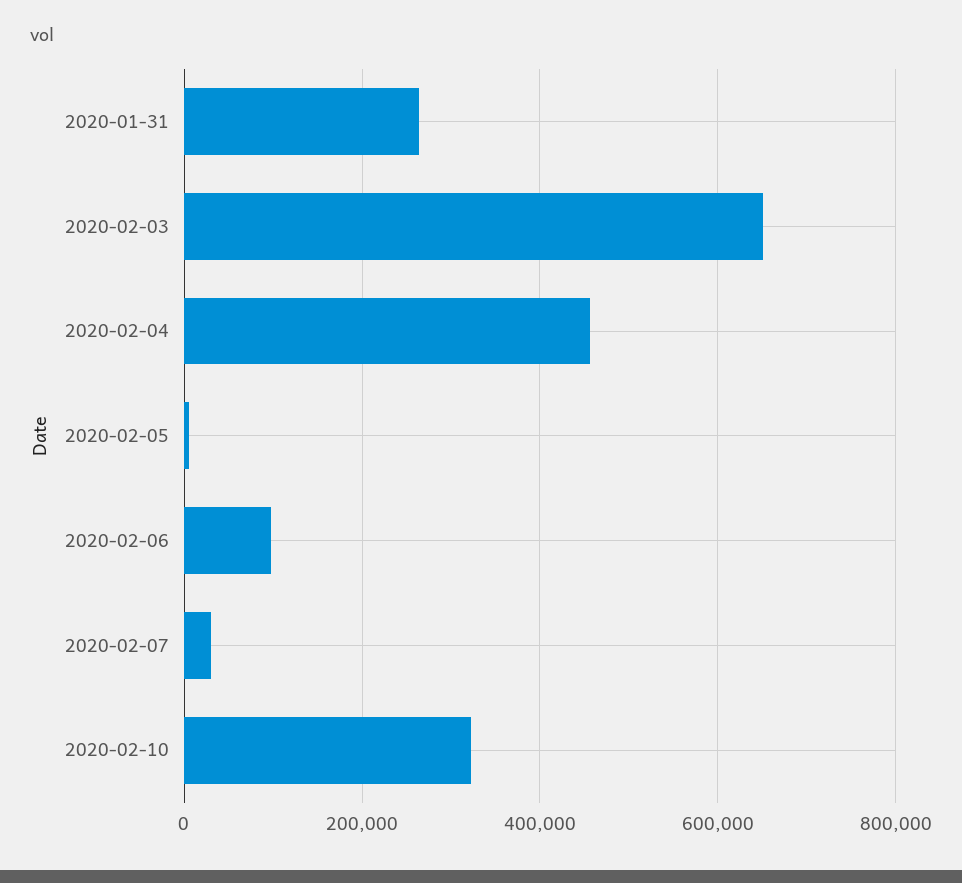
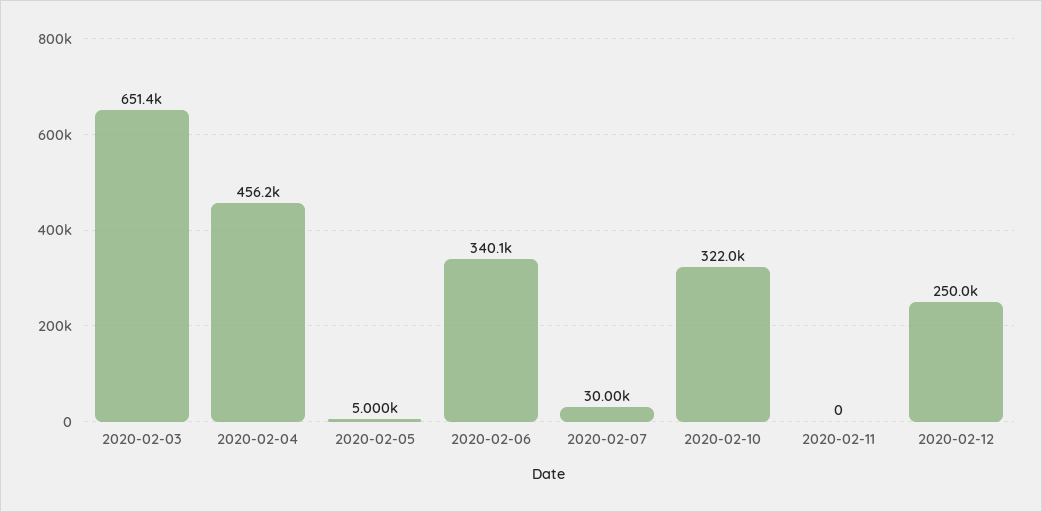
2020-01-31: 260000 -> none
2020-02-06: 100000 -> 340100
2020-02-11: none -> 0
2020-02-12: none -> 250000

